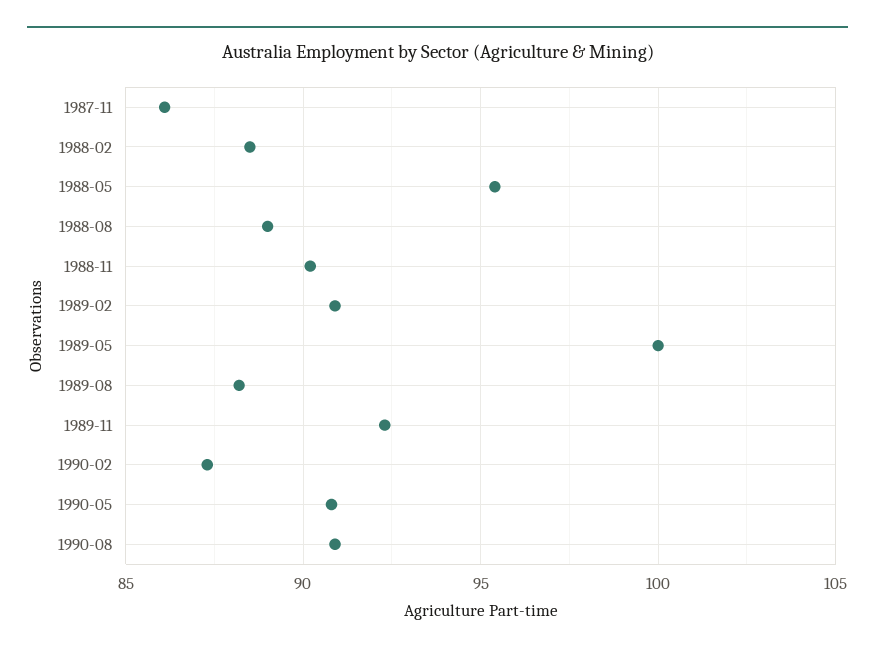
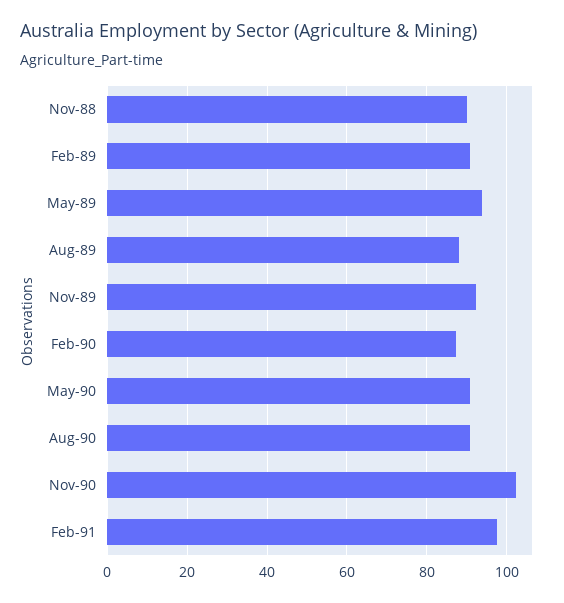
1987-11: 86 -> none
1988-02: 88.5 -> none
1988-05: 95.5 -> none
1988-08: 89 -> none
1989-05: 100 -> 94
Nov-90: none -> 102
Feb-91: none -> 98

